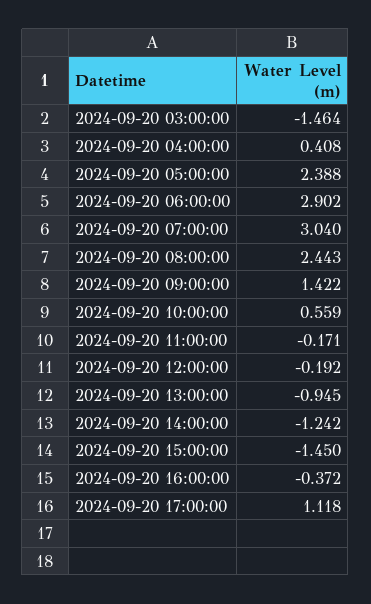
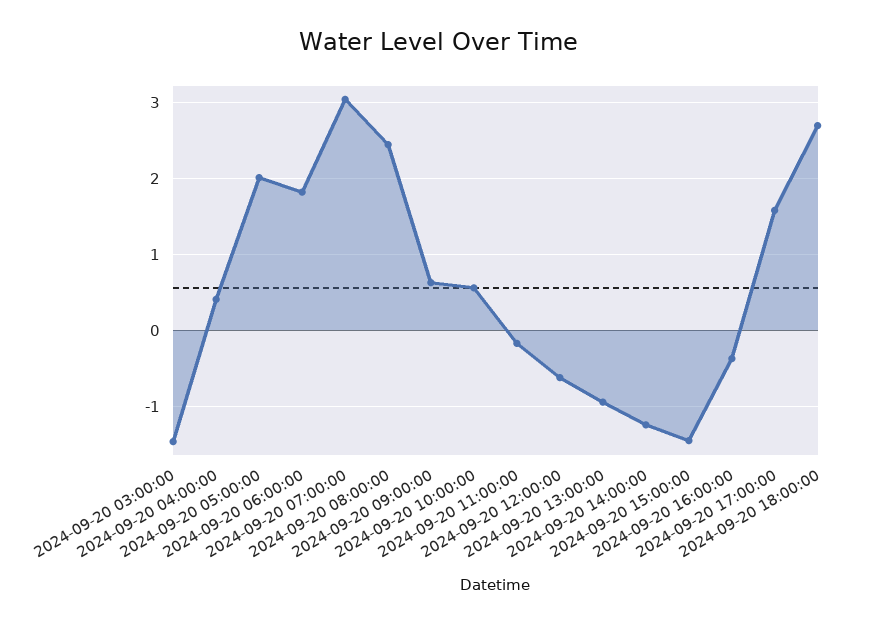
2024-09-20 05:00:00: 2.388 -> 2
2024-09-20 06:00:00: 2.902 -> 1.8
2024-09-20 09:00:00: 1.422 -> 0.6
2024-09-20 12:00:00: -0.192 -> -0.6
2024-09-20 17:00:00: 1.118 -> 1.6
2024-09-20 18:00:00: none -> 2.7

